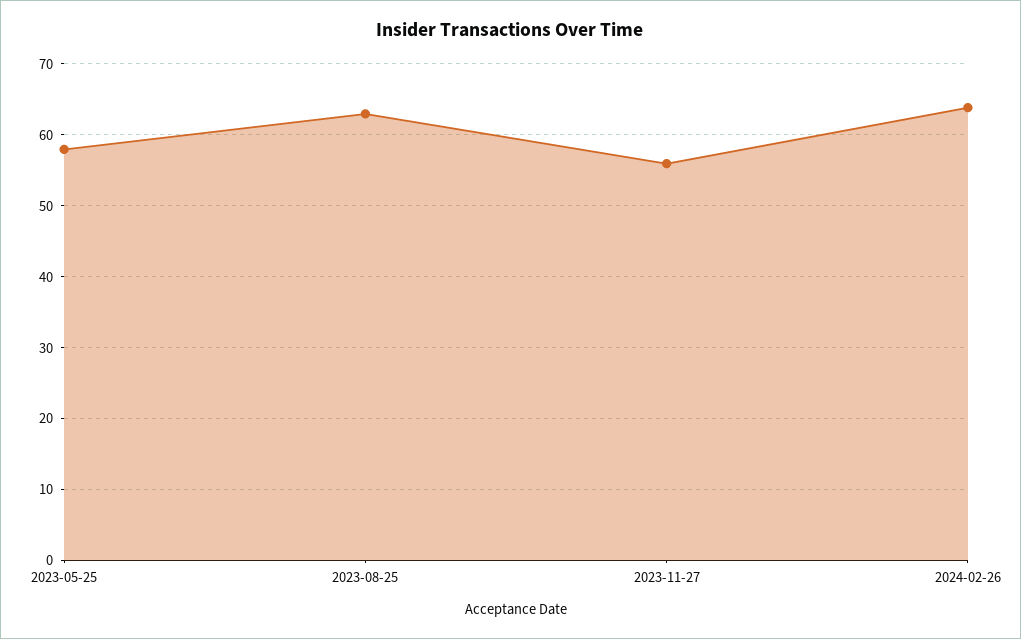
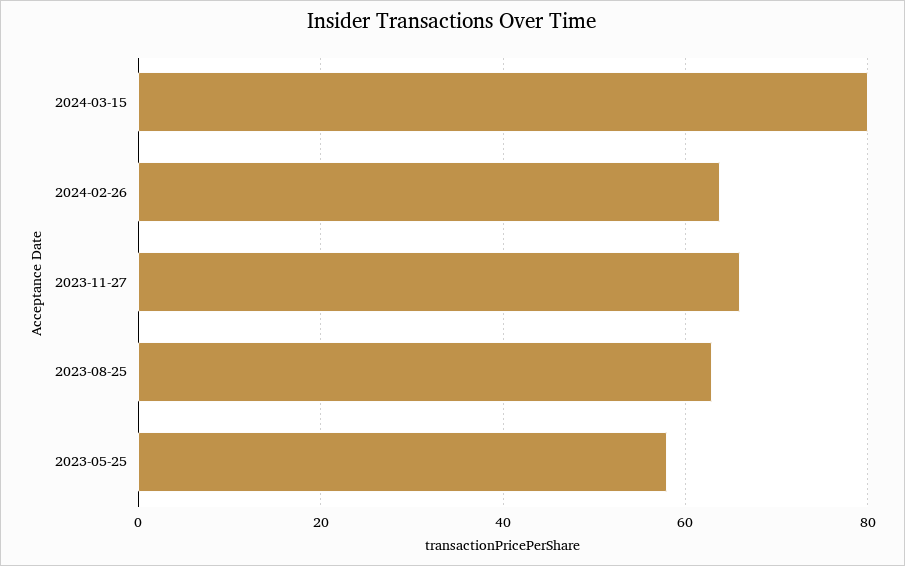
2023-11-27: 56 -> 66
2024-03-15: none -> 80

